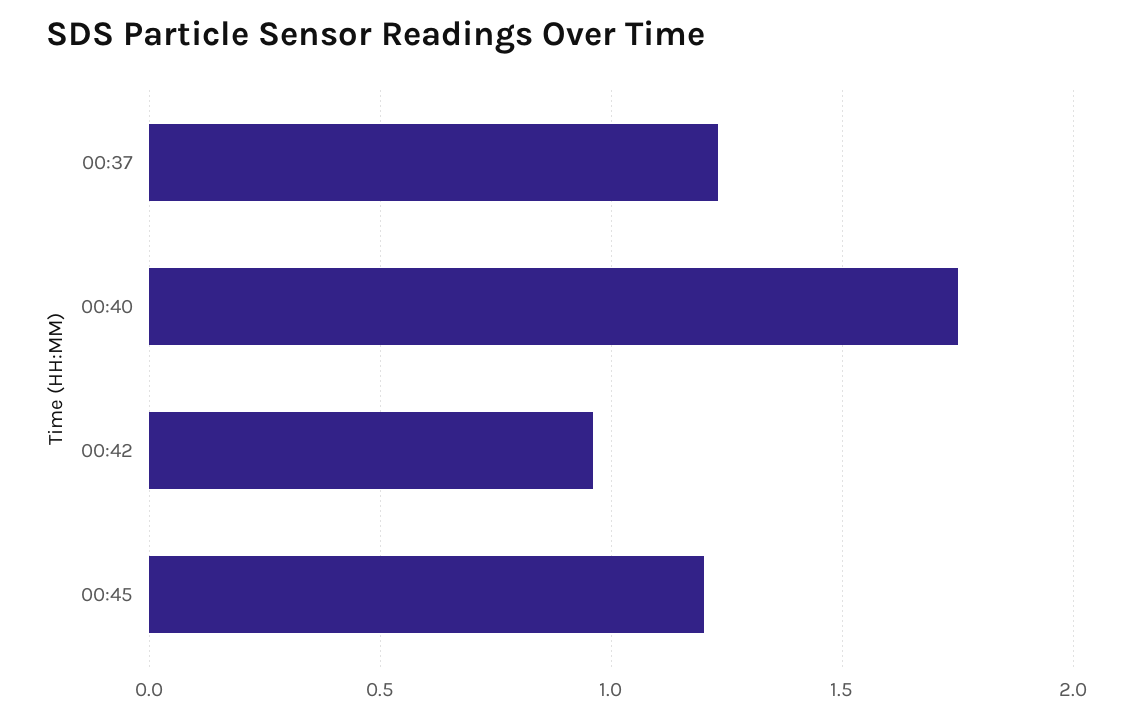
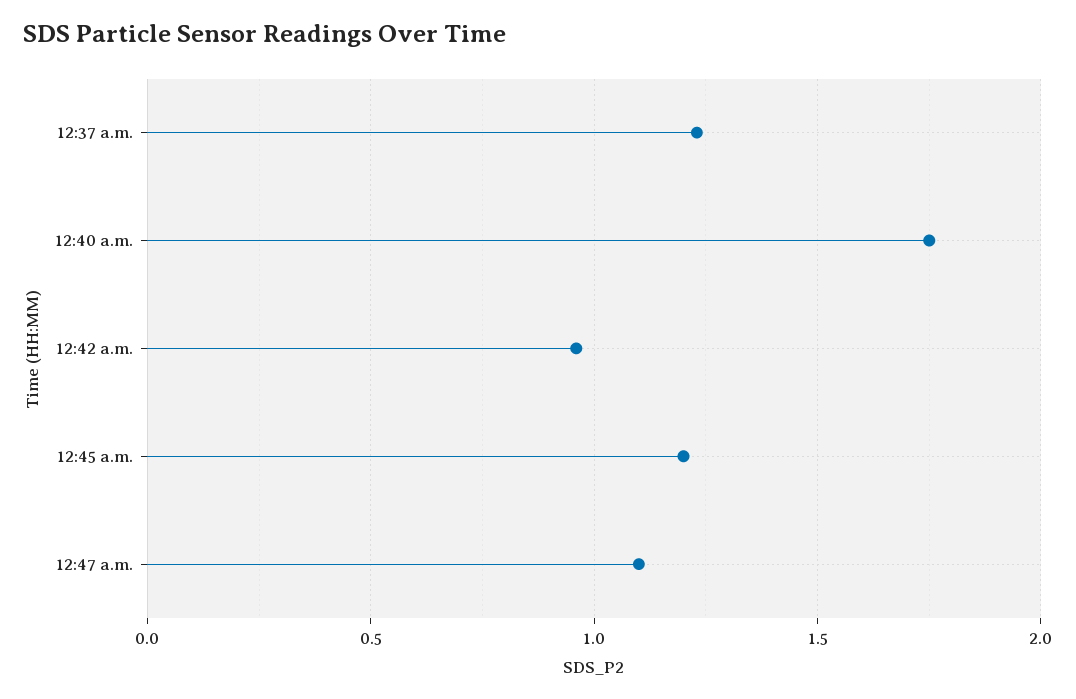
12:47 a.m.: none -> 1.1

